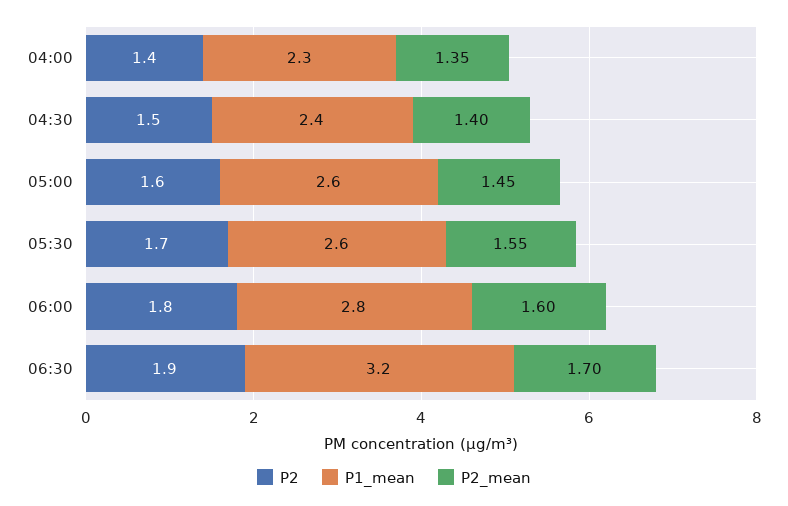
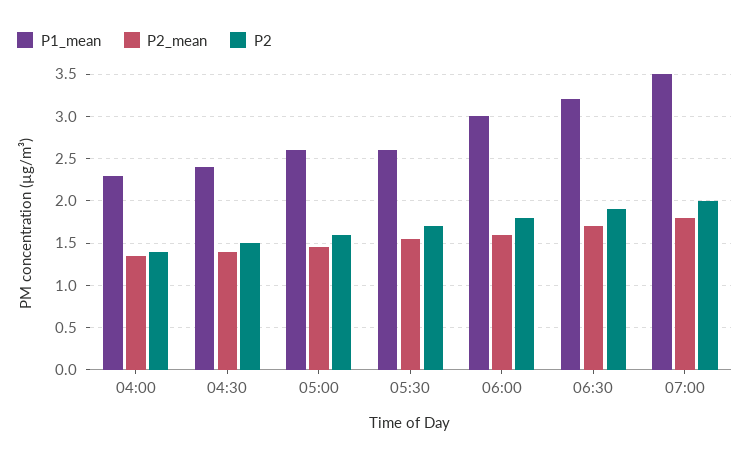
P1_mean, 06:00: 2.8 -> 3
P1_mean, 07:00: none -> 3.5
P2_mean, 07:00: none -> 1.8
P2, 07:00: none -> 2

